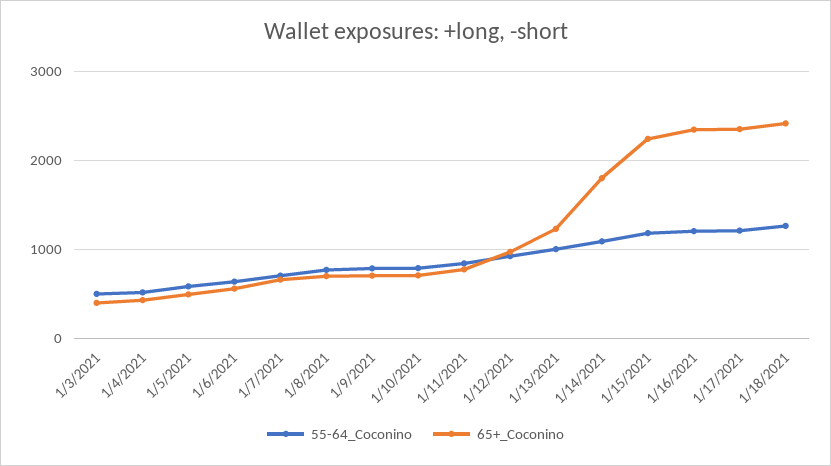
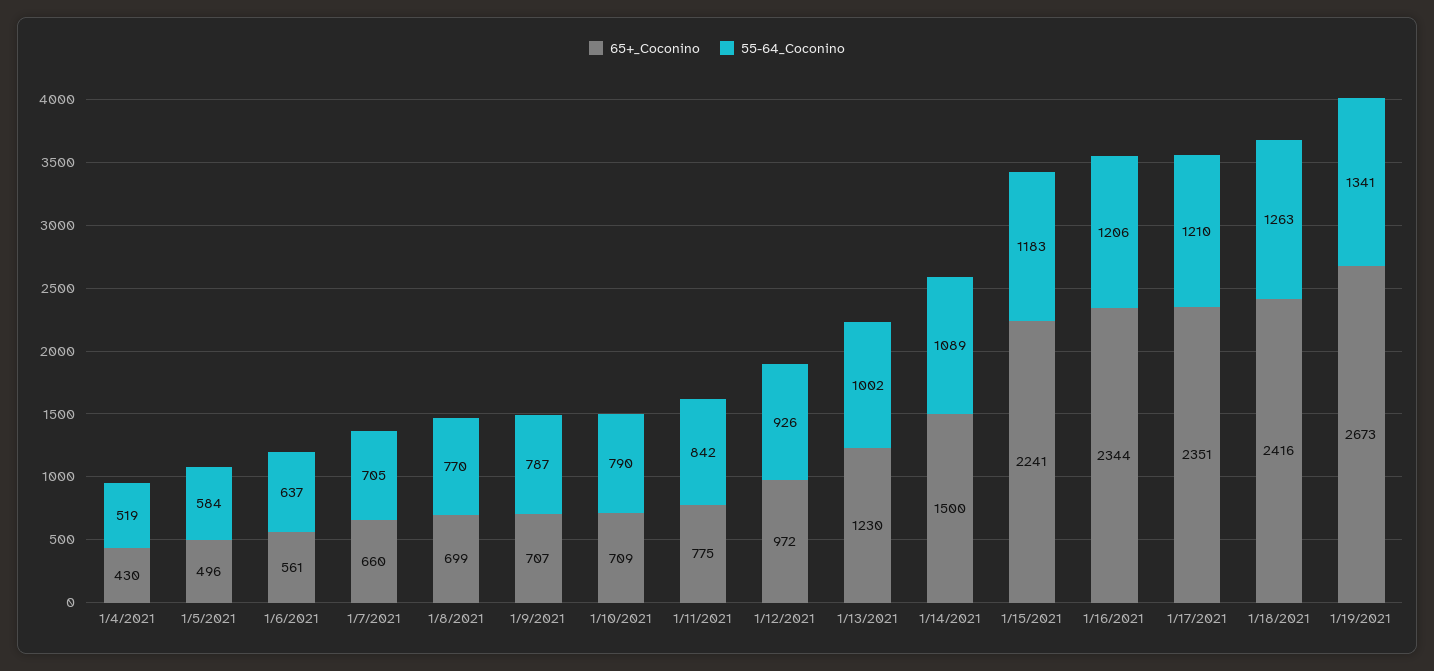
55-64_Coconino, 1/3/2021: 500 -> none
65+_Coconino, 1/3/2021: 400 -> none
65+_Coconino, 1/14/2021: 1800 -> 1500
65+_Coconino, 1/19/2021: none -> 2673
55-64_Coconino, 1/19/2021: none -> 1341

